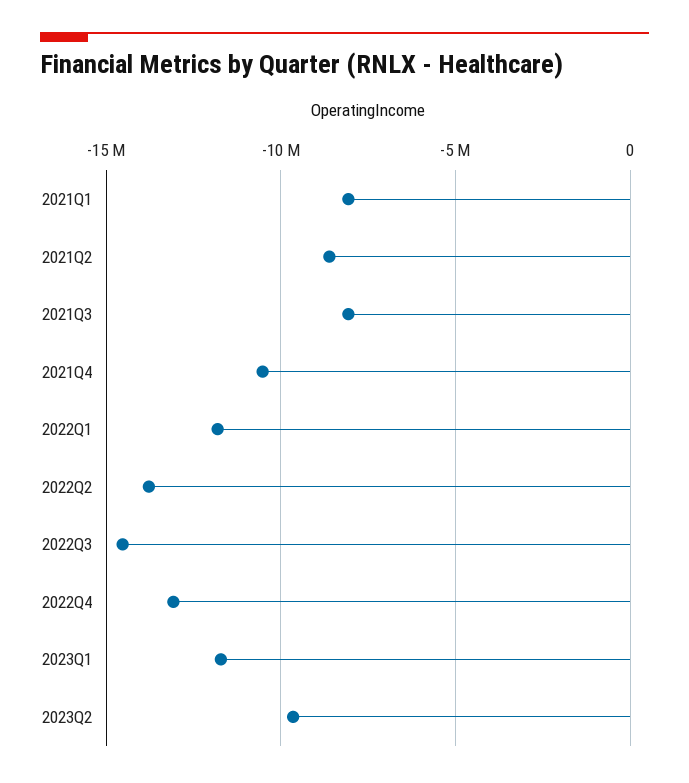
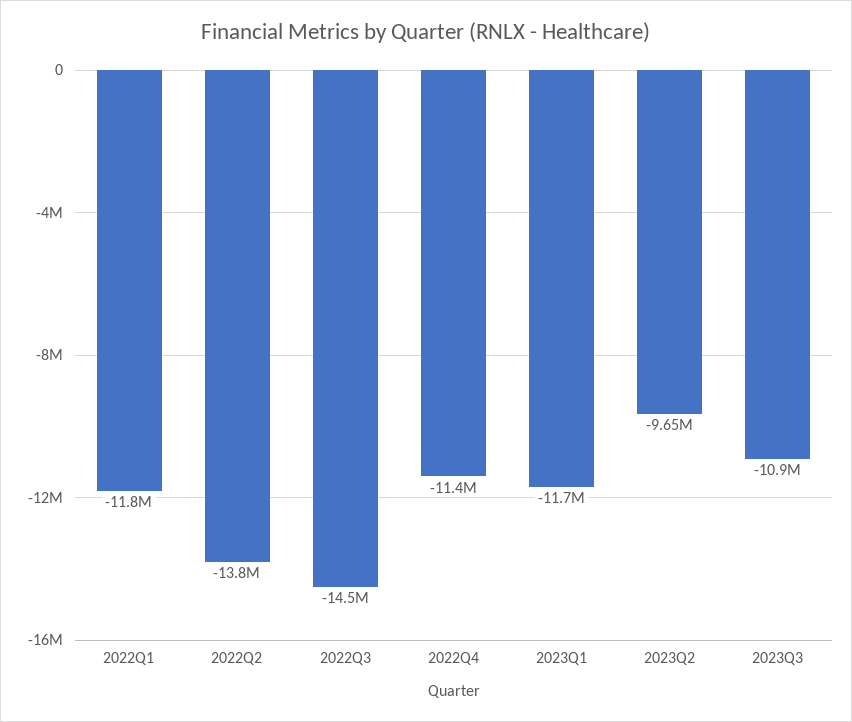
2021Q1: -8000000 -> none
2021Q2: -8500000 -> none
2021Q3: -8000000 -> none
2021Q4: -10500000 -> none
2022Q4: -13000000 -> -11400000
2023Q3: none -> -10900000

